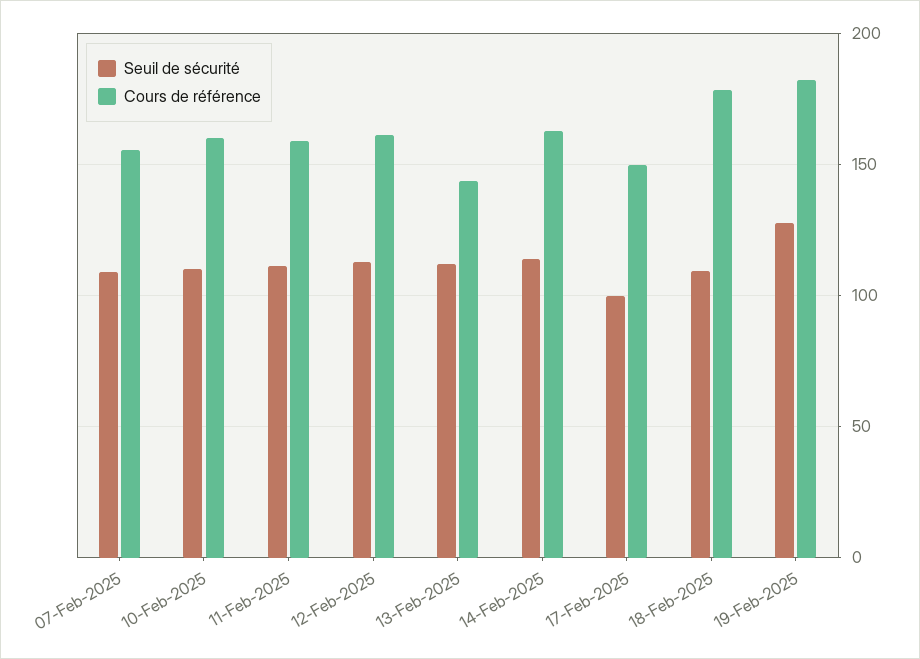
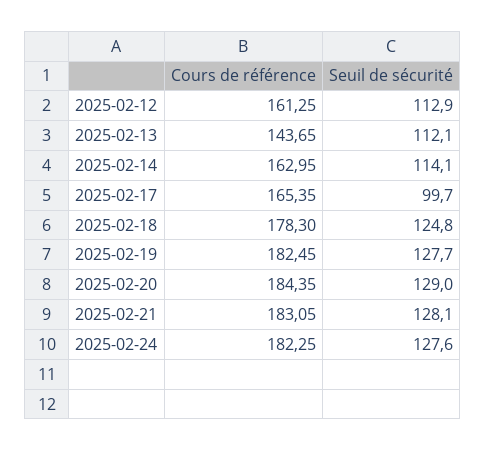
Seuil de sécurité, 07-Feb-2025: 110 -> none
Cours de référence, 07-Feb-2025: 155 -> none
Seuil de sécurité, 10-Feb-2025: 110 -> none
Cours de référence, 10-Feb-2025: 160 -> none
Seuil de sécurité, 11-Feb-2025: 110 -> none
Cours de référence, 11-Feb-2025: 160 -> none
Cours de référence, 17-Feb-2025: 150 -> 165.35
Seuil de sécurité, 18-Feb-2025: 110 -> 124.8
Cours de référence, 2025-02-20: none -> 184.35
Seuil de sécurité, 2025-02-20: none -> 129
Cours de référence, 2025-02-21: none -> 183.05
Seuil de sécurité, 2025-02-21: none -> 128.1
Cours de référence, 2025-02-24: none -> 182.25
Seuil de sécurité, 2025-02-24: none -> 127.6

